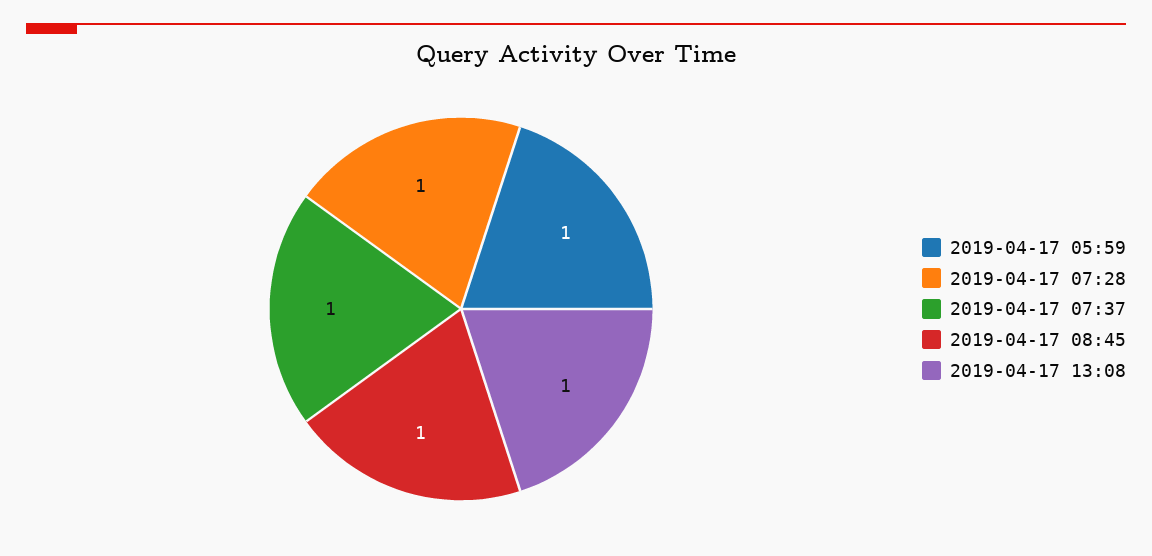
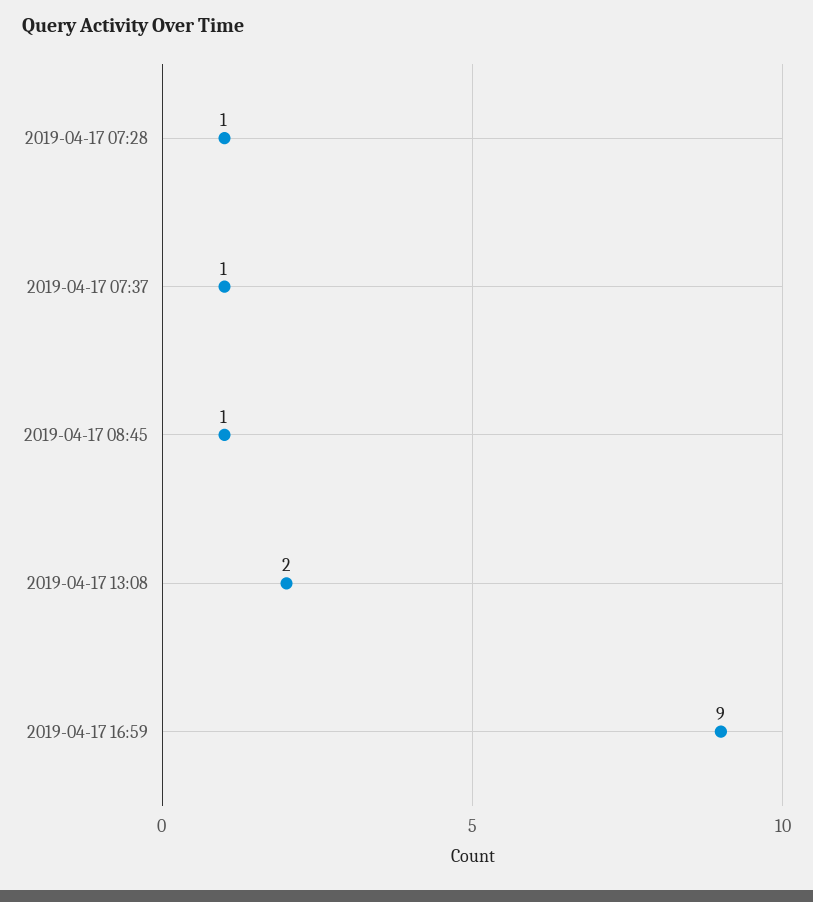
2019-04-17 05:59: 1 -> none
2019-04-17 13:08: 1 -> 2
2019-04-17 16:59: none -> 9

